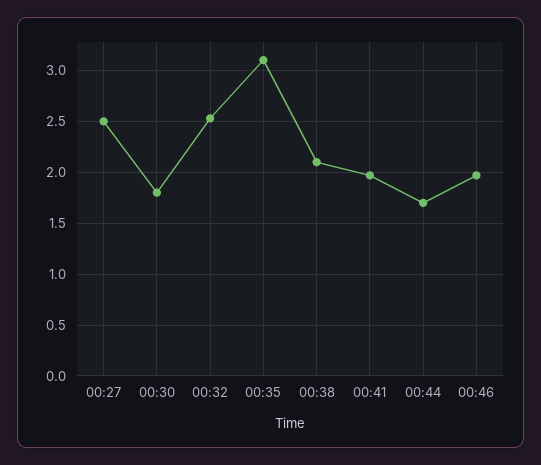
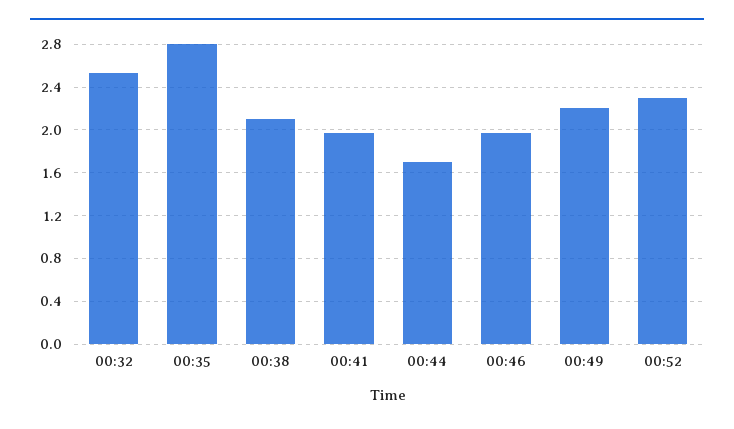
00:27: 2.5 -> none
00:30: 1.8 -> none
00:35: 3.1 -> 2.8
00:49: none -> 2.2
00:52: none -> 2.3

